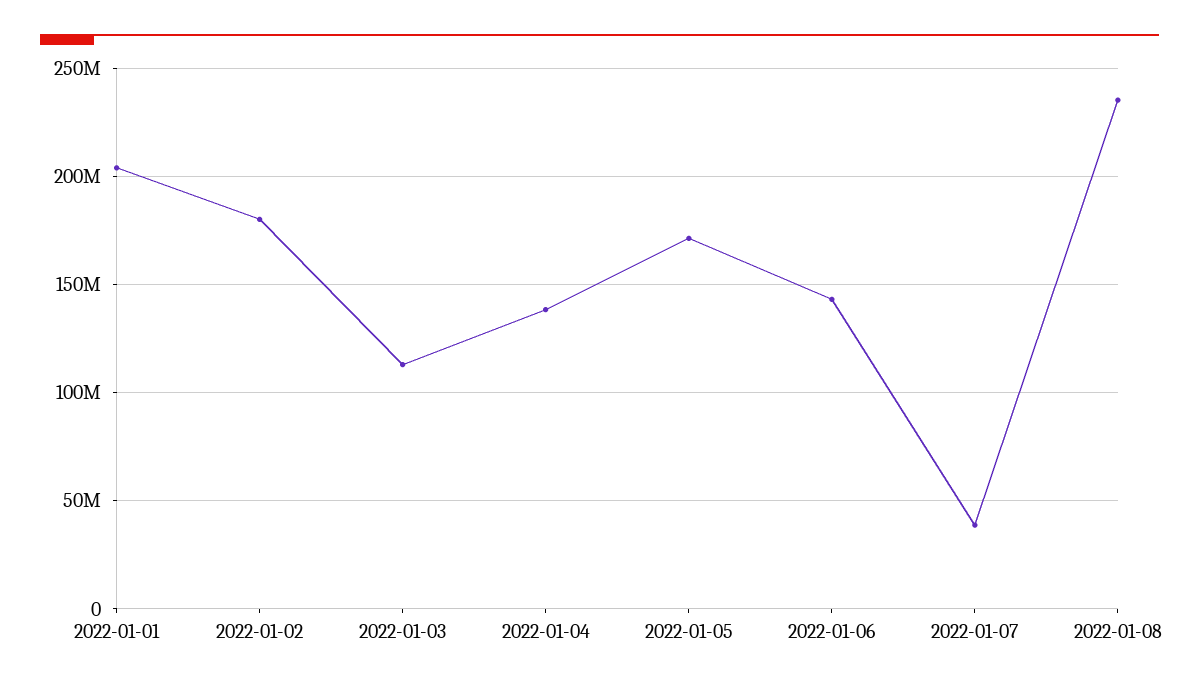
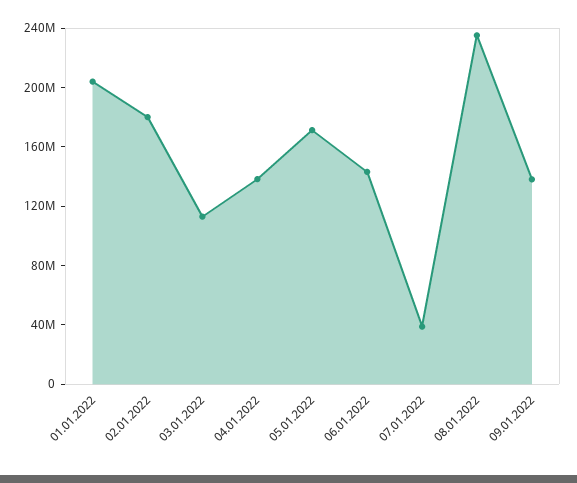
09.01.2022: none -> 140000000

